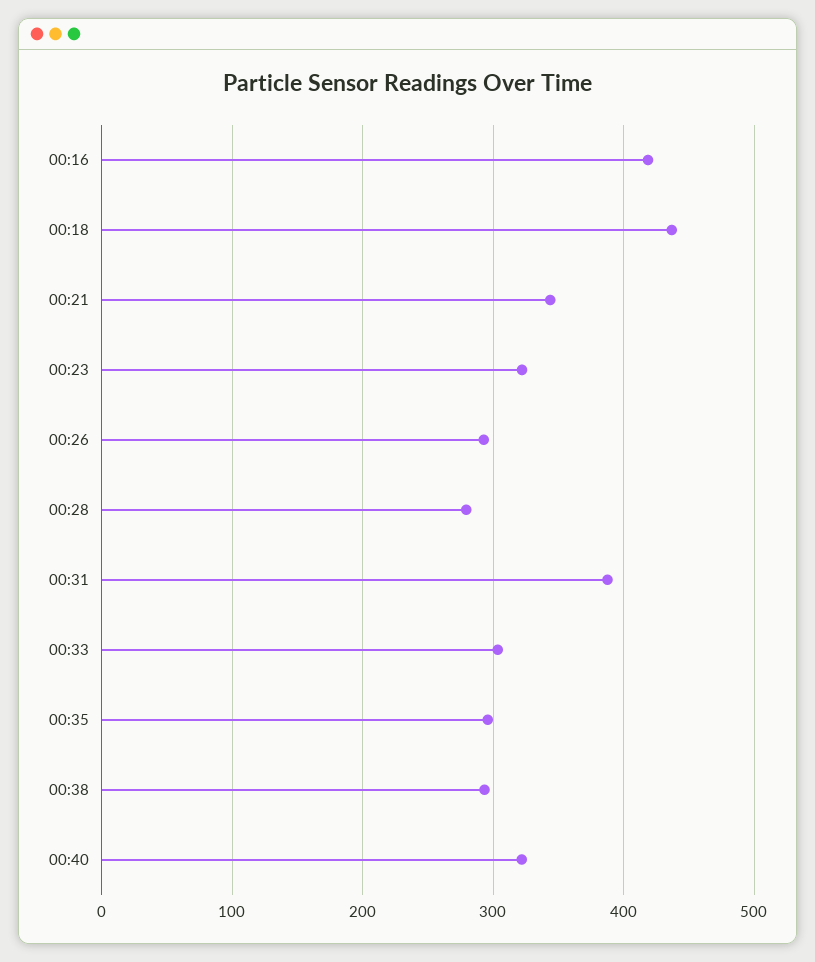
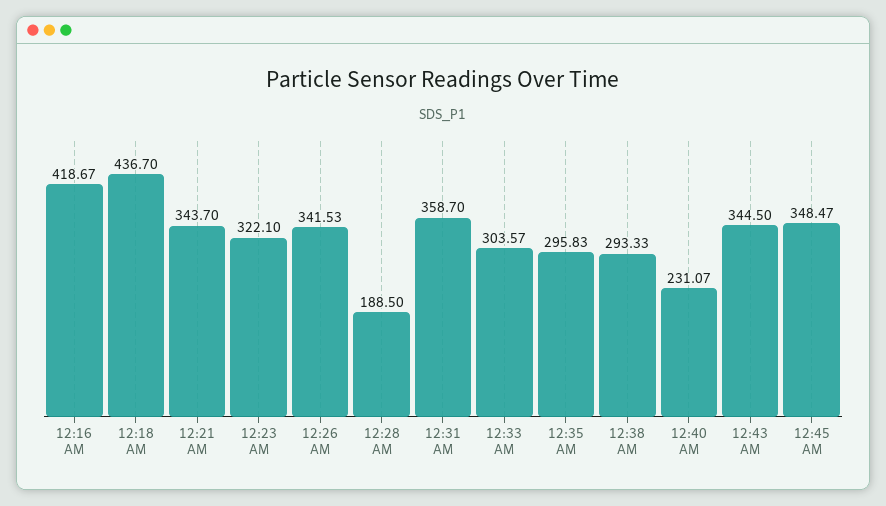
00:26: 290 -> 341.53
00:28: 280 -> 188.5
00:31: 390 -> 358.7
00:40: 320 -> 231.07
12:43 AM: none -> 344.5
12:45 AM: none -> 348.47

